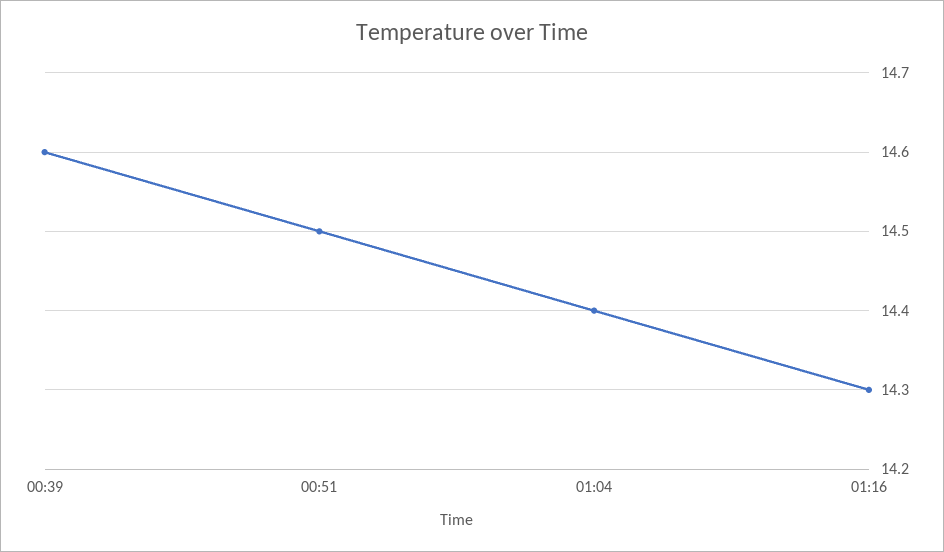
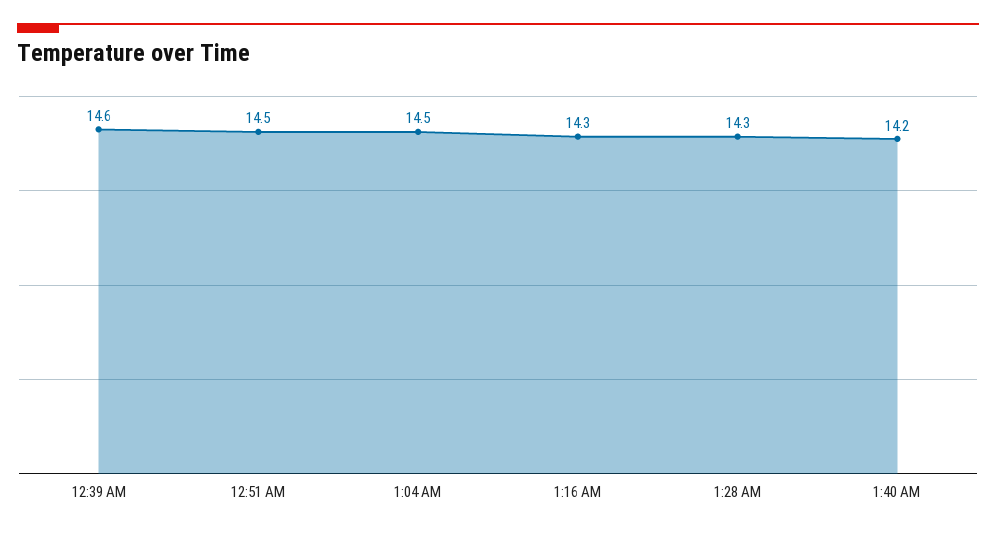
01:04: 14.4 -> 14.5
1:28 AM: none -> 14.3
1:40 AM: none -> 14.2

